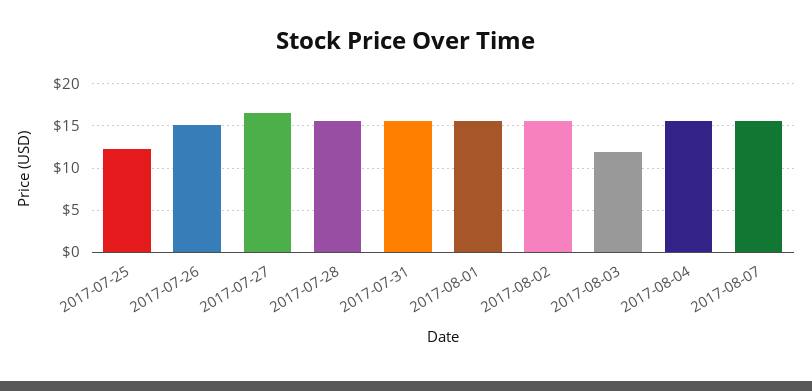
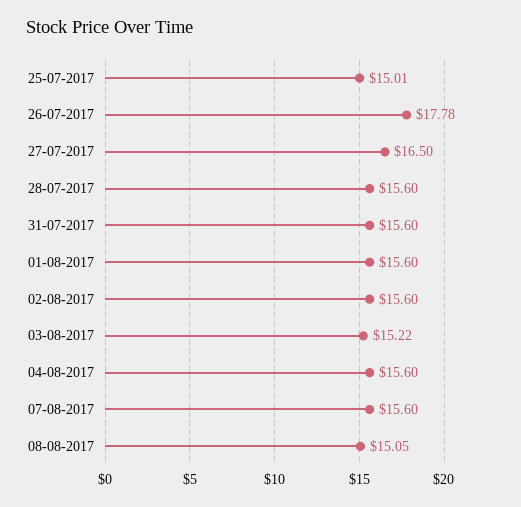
2017-07-25: 12 -> 15.01
2017-07-26: 15 -> 17.78
2017-08-03: 12 -> 15.22
08-08-2017: none -> 15.05

